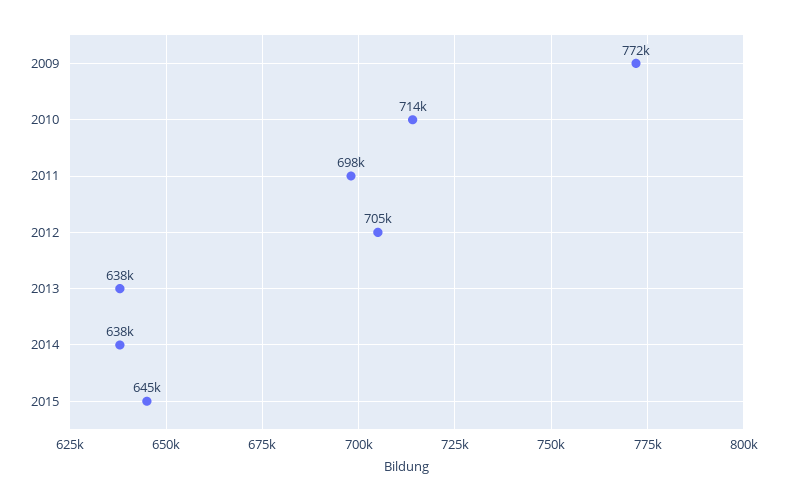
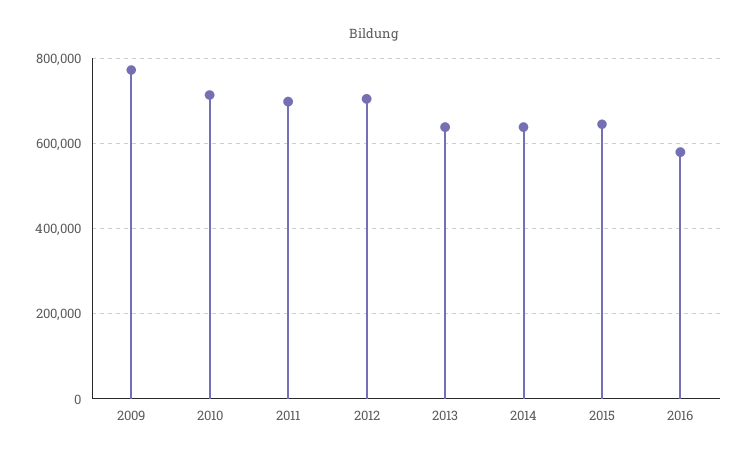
2016: none -> 580000

